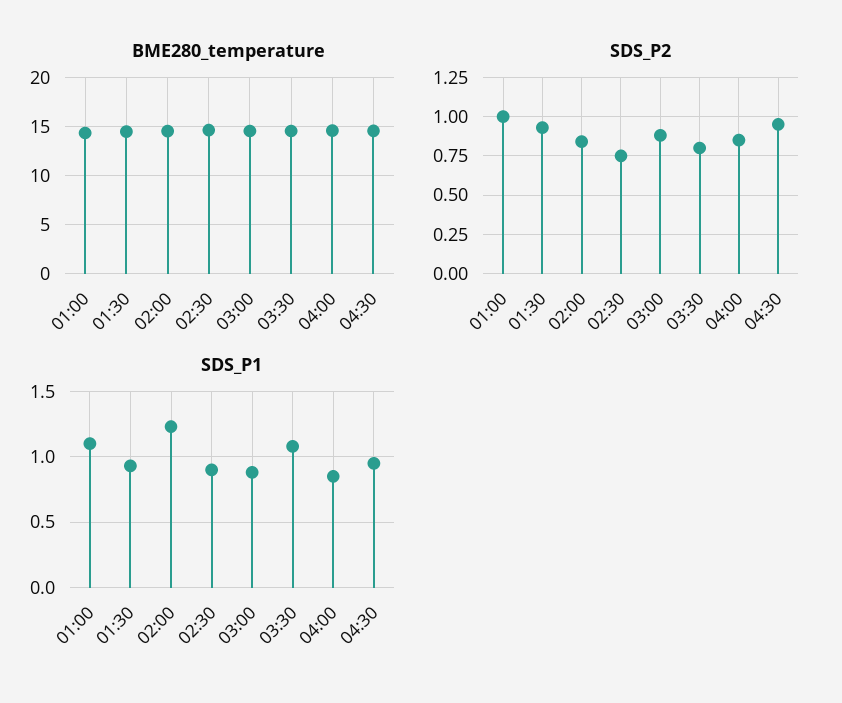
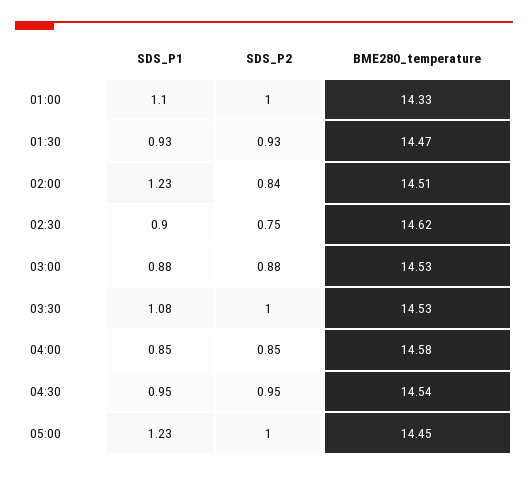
SDS_P2, 03:30: 0.8 -> 1
SDS_P1, 05:00: none -> 1.23
SDS_P2, 05:00: none -> 1
BME280_temperature, 05:00: none -> 14.45

